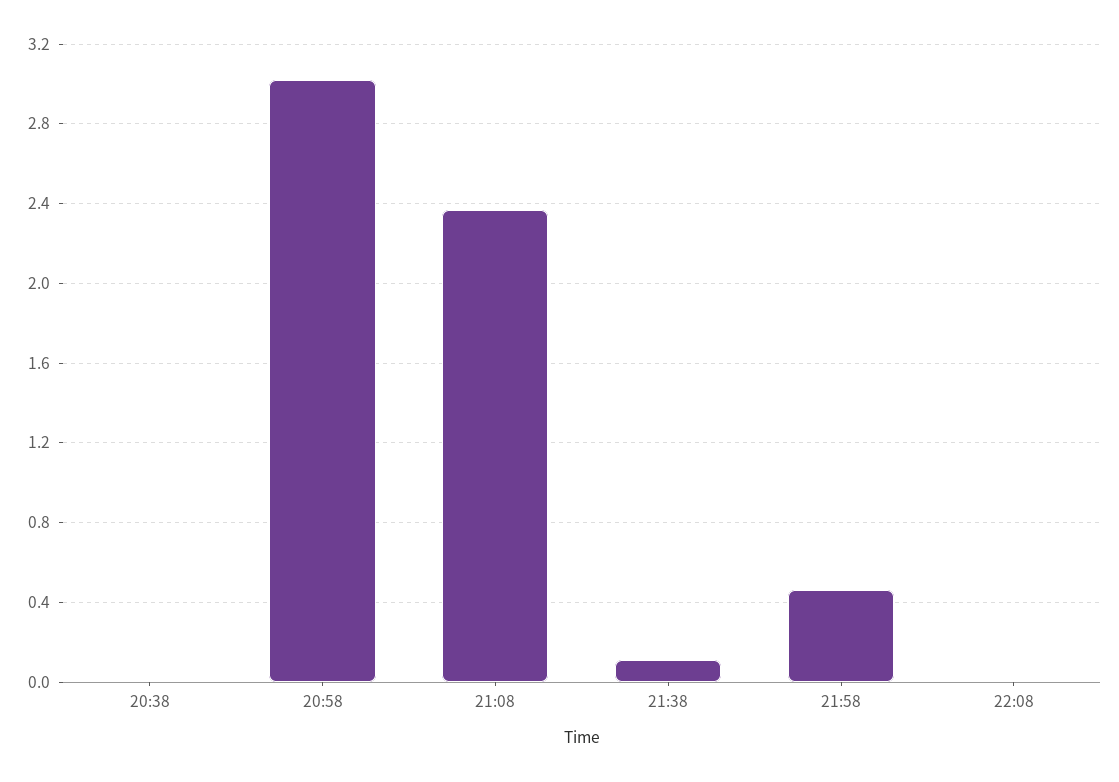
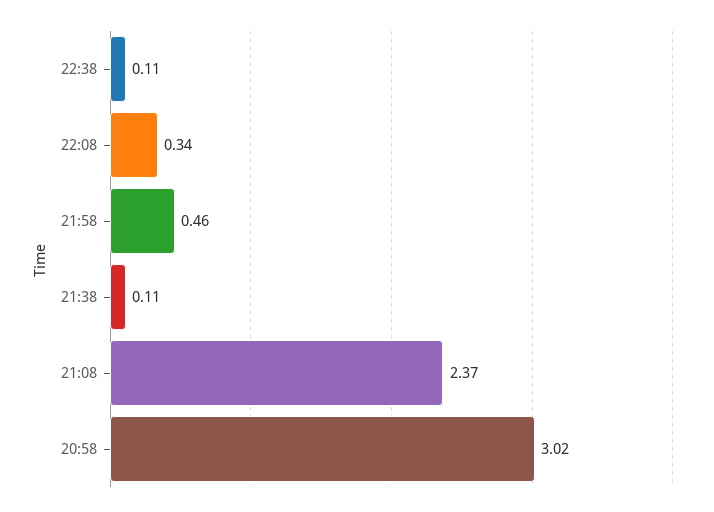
20:38: 0 -> none
22:08: 0 -> 0.34
22:38: none -> 0.11

